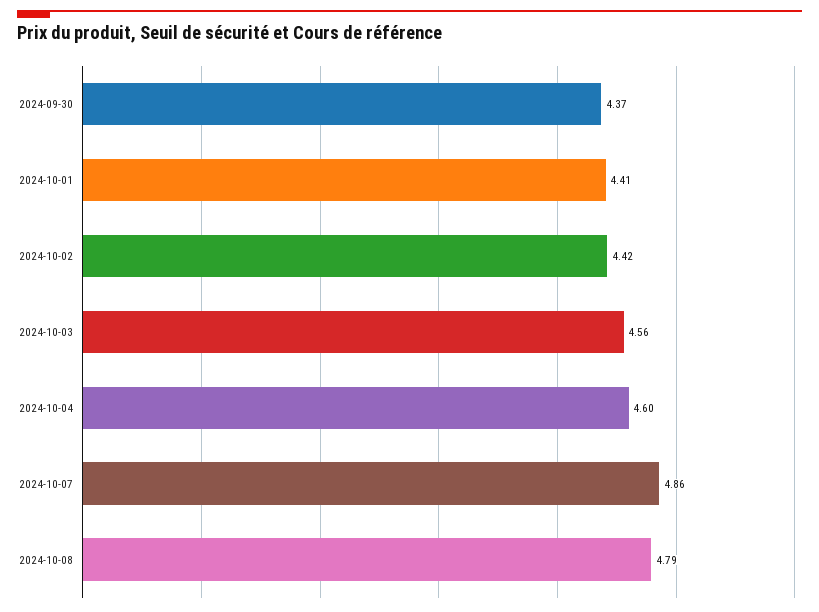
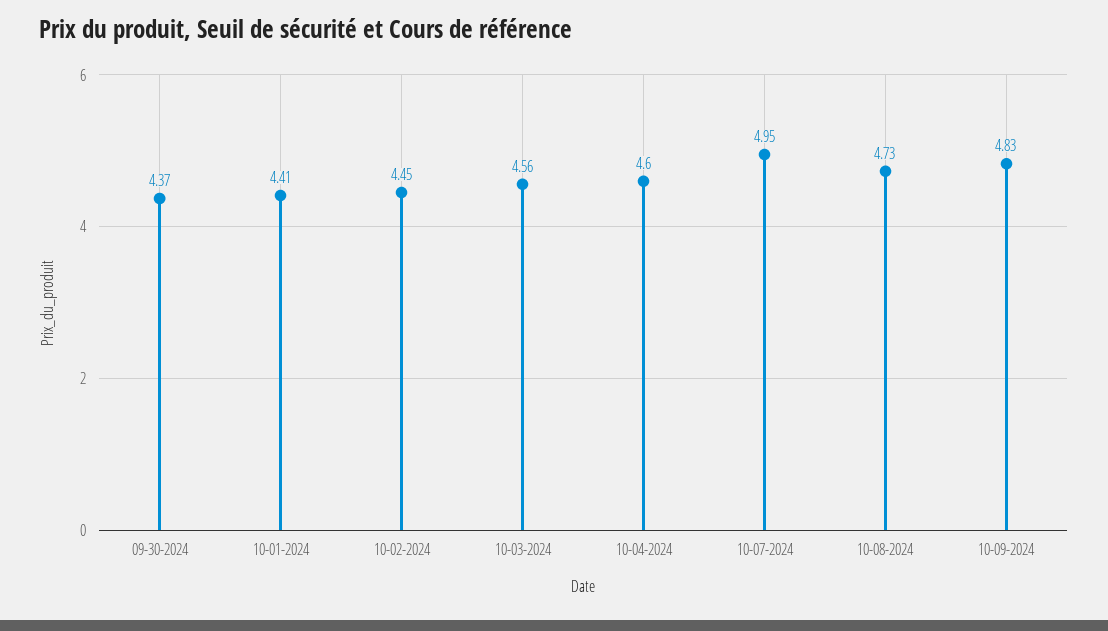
2024-10-02: 4.42 -> 4.45
2024-10-07: 4.86 -> 4.95
2024-10-08: 4.79 -> 4.73
10-09-2024: none -> 4.83

